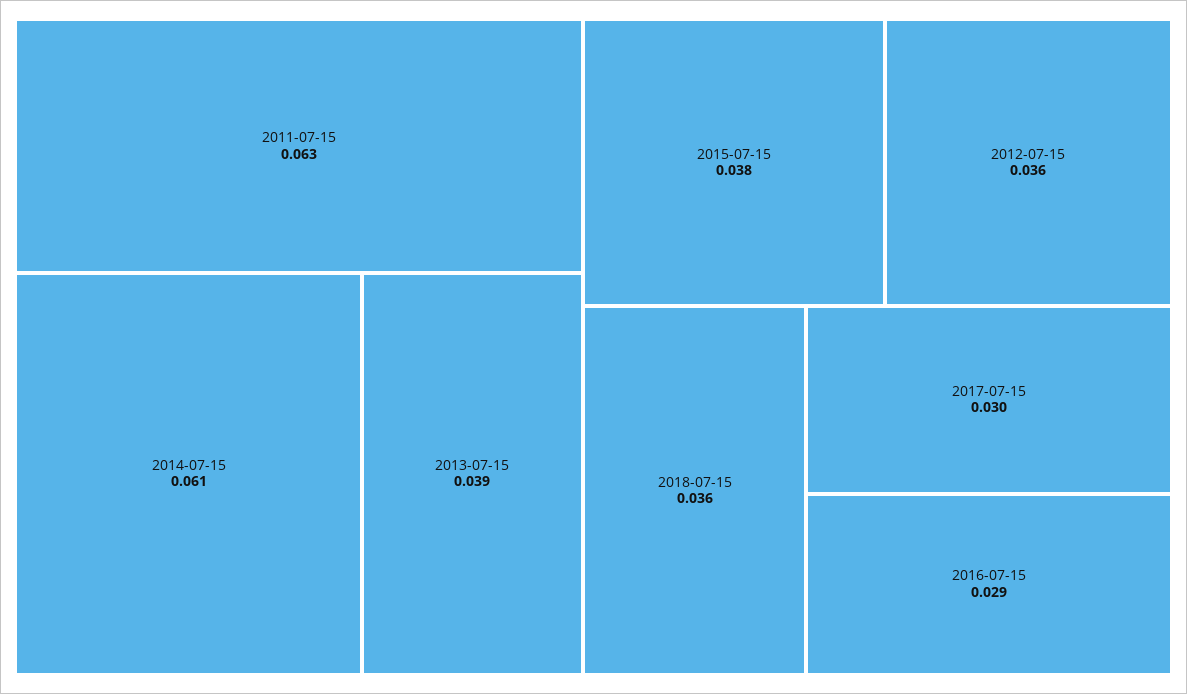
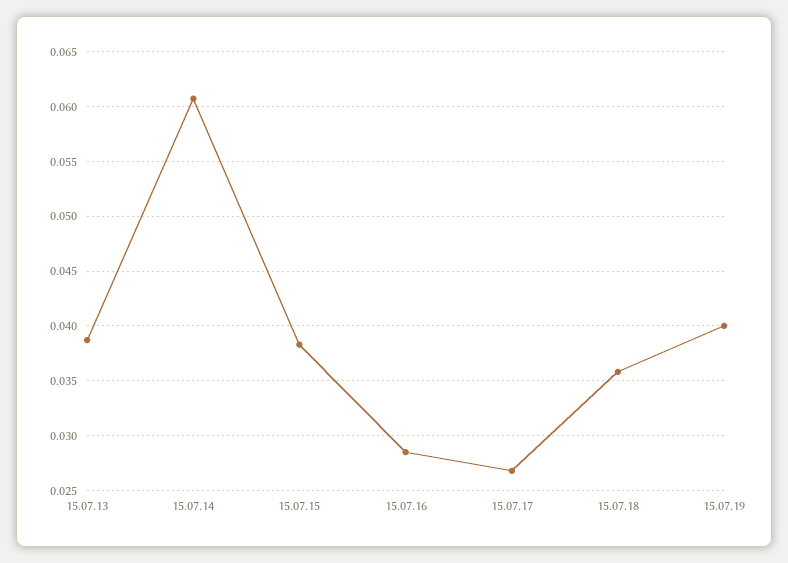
2011-07-15: 0.063 -> none
2012-07-15: 0.036 -> none
2017-07-15: 0.03 -> 0.027
15.07.19: none -> 0.04

